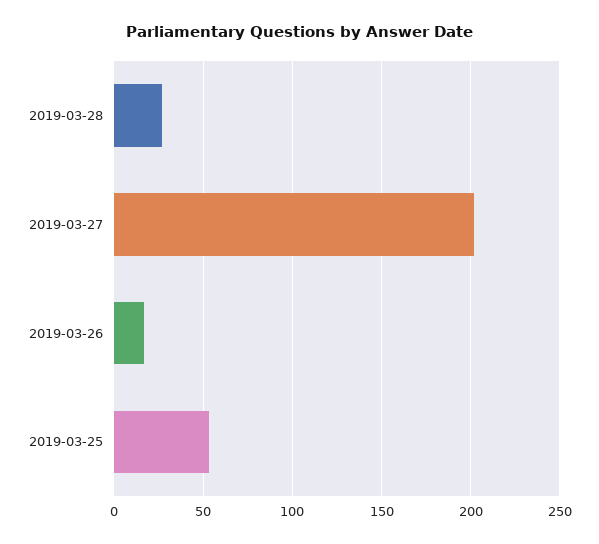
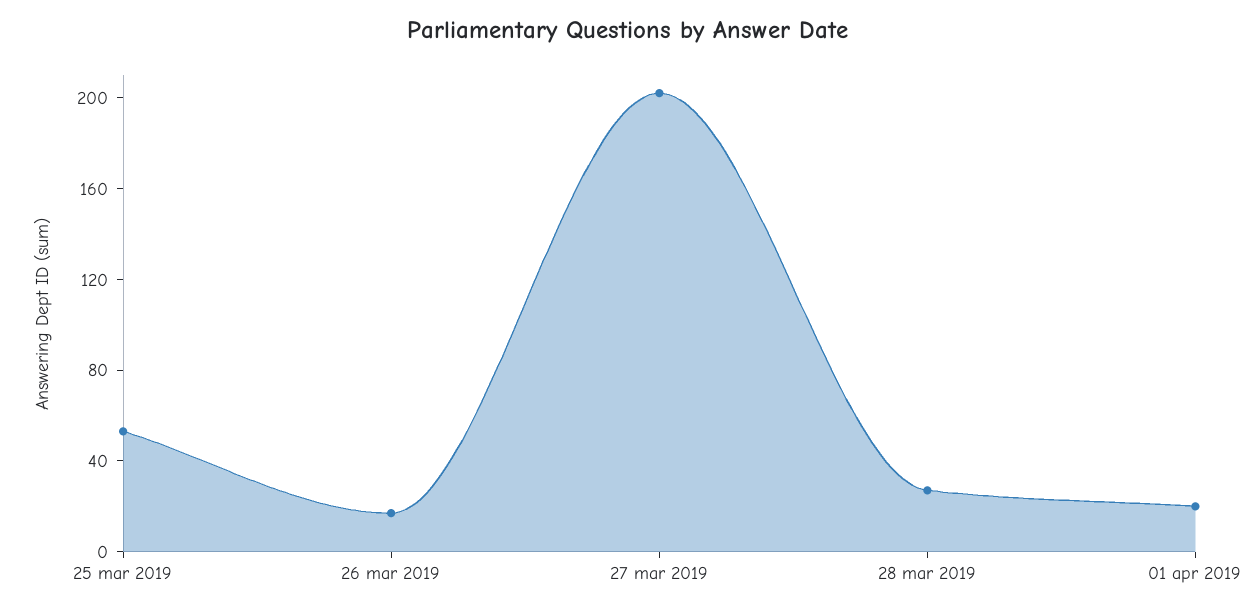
01 apr 2019: none -> 20

